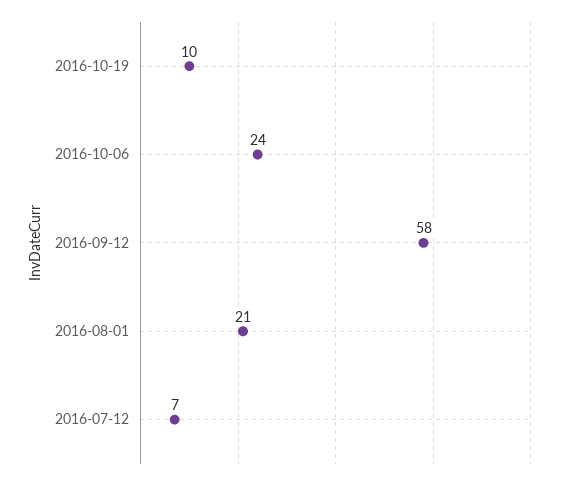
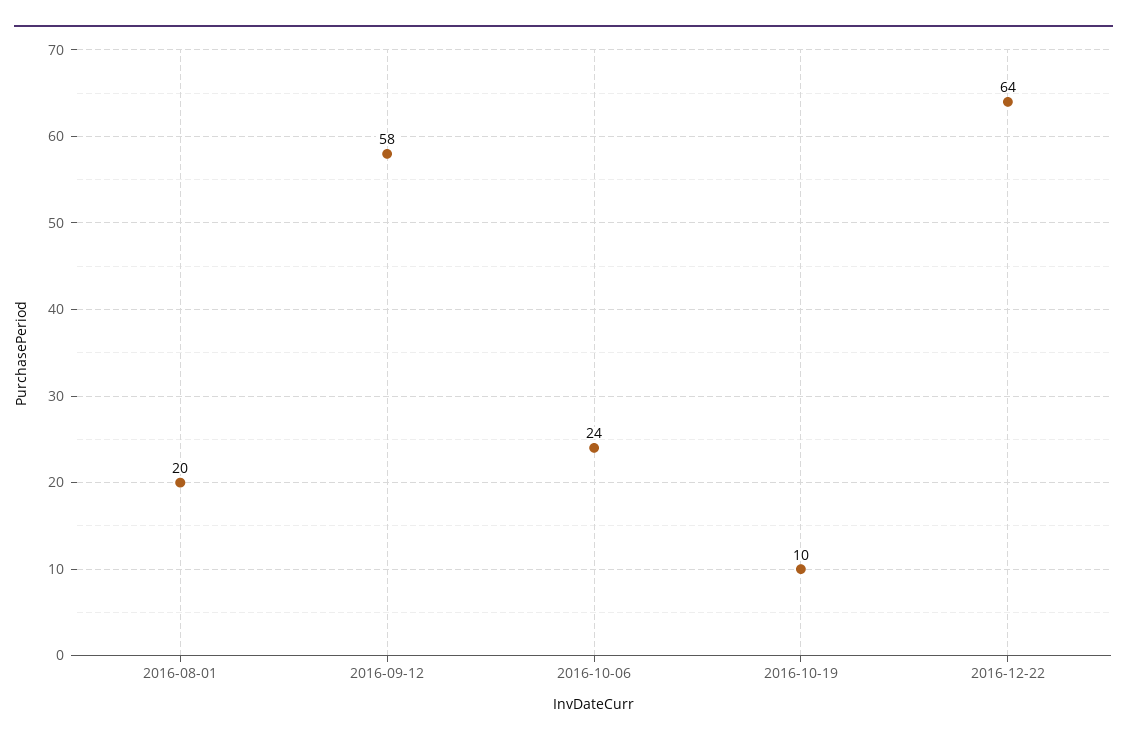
2016-08-01: 21 -> 20
2016-07-12: 7 -> none
2016-12-22: none -> 64

